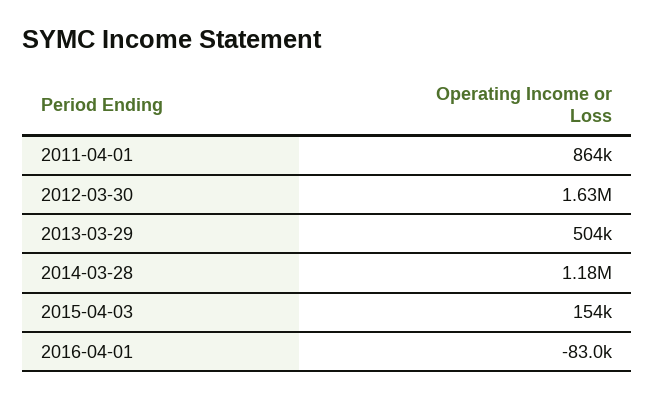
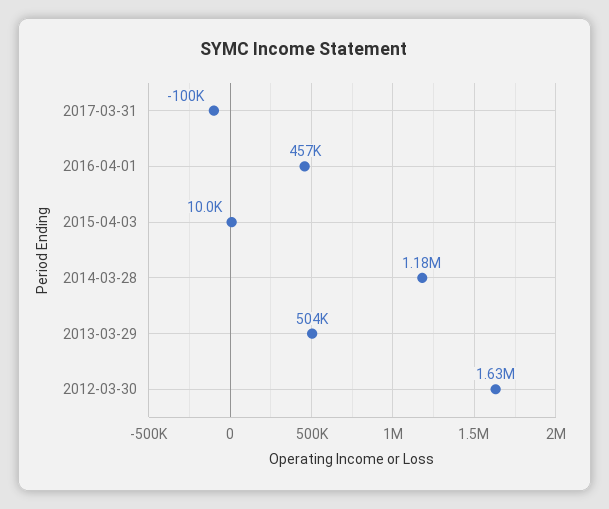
2011-04-01: 864000 -> none
2015-04-03: 154000 -> 10000
2016-04-01: -83000 -> 457000
2017-03-31: none -> -100000

